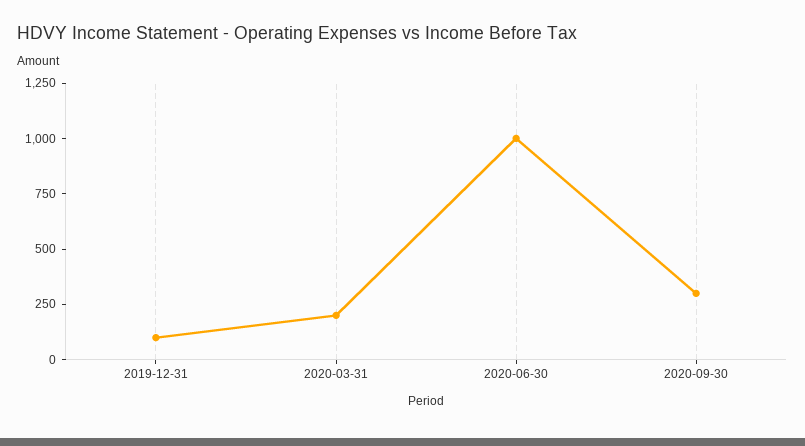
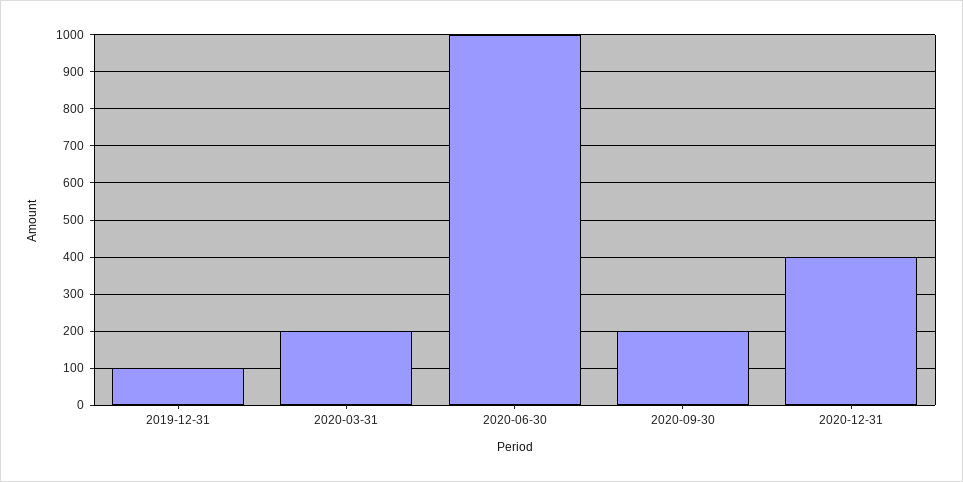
2020-09-30: 300 -> 200
2020-12-31: none -> 400

